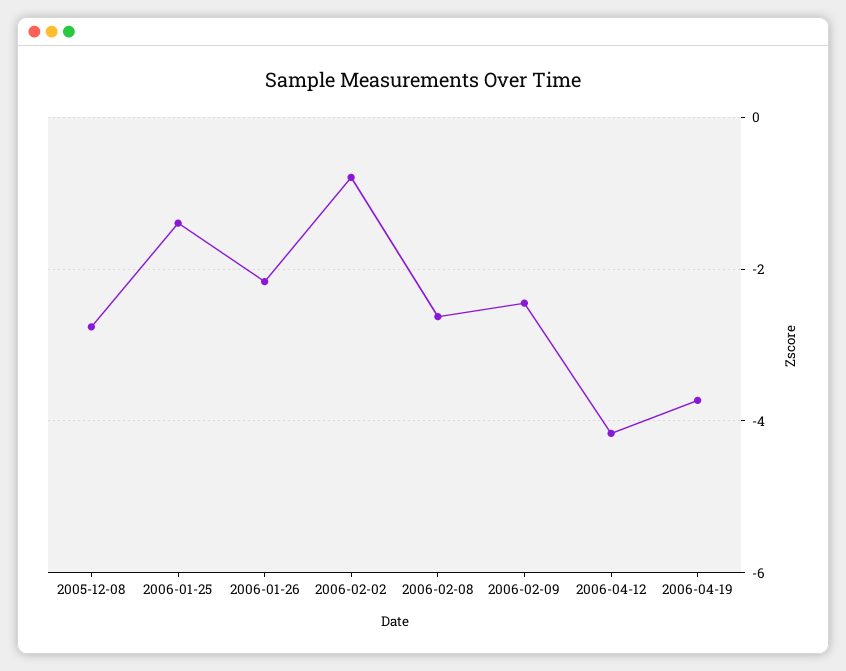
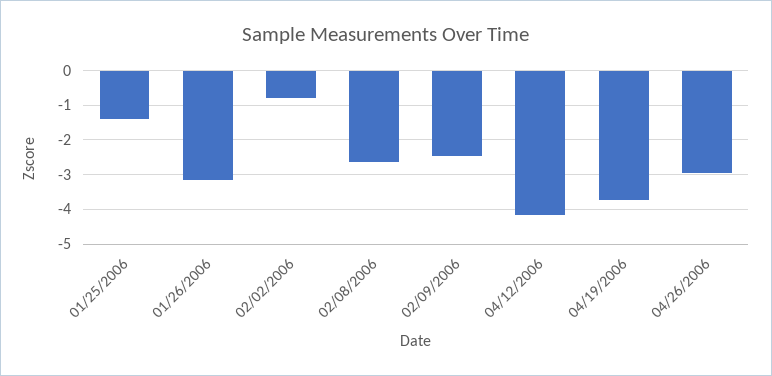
2005-12-08: -2.8 -> none
2006-01-26: -2.2 -> -3.2
04/26/2006: none -> -3

